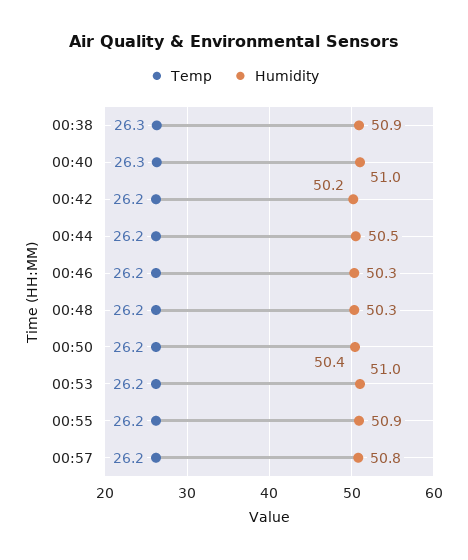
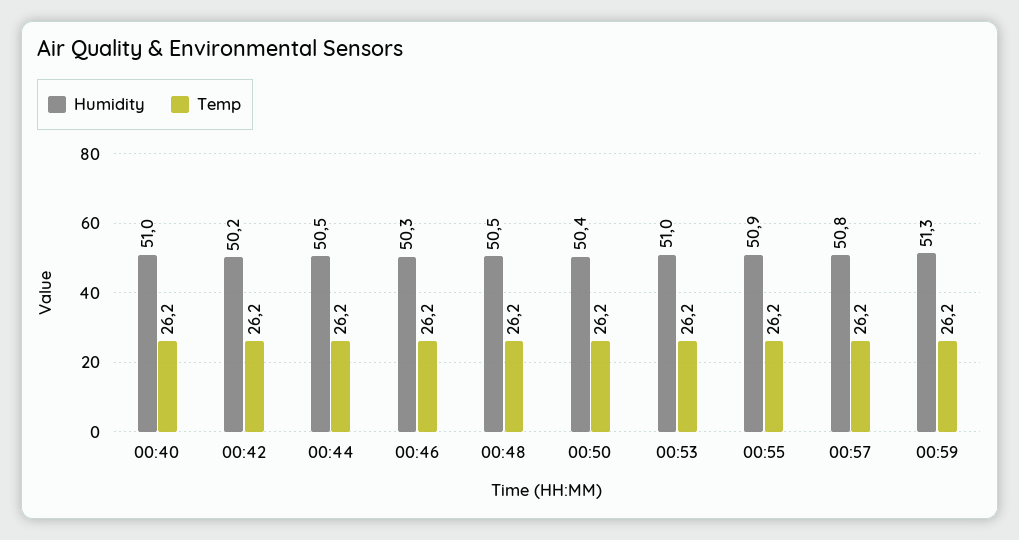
Temp, 00:38: 26.3 -> none
Humidity, 00:38: 50.9 -> none
Temp, 00:40: 26.3 -> 26.2
Humidity, 00:48: 50.3 -> 50.5
Humidity, 00:59: none -> 51.3
Temp, 00:59: none -> 26.2

